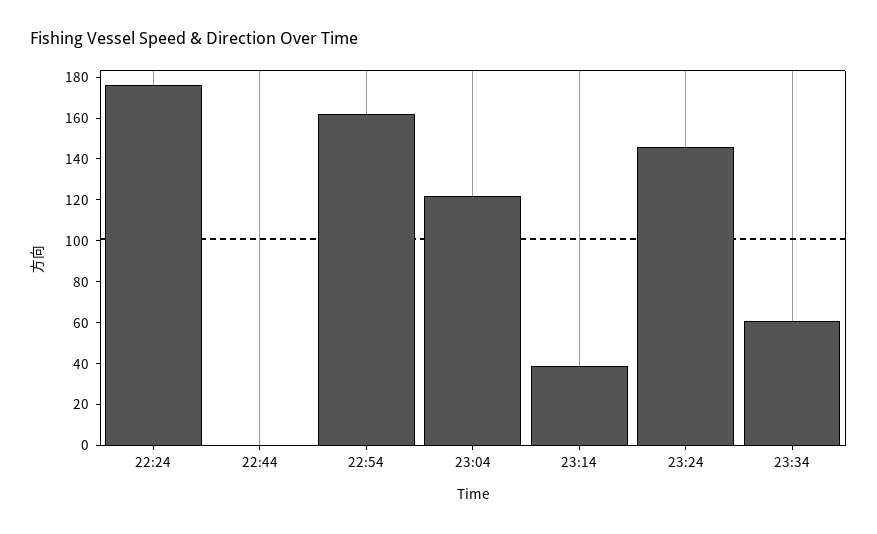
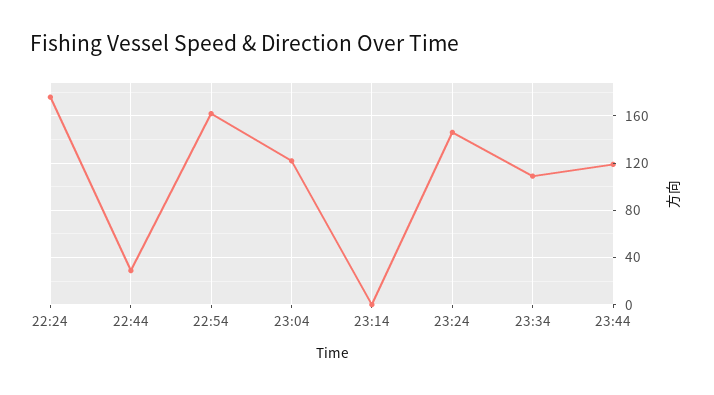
22:44: 0 -> 30
23:14: 40 -> 0
23:34: 60 -> 110
23:44: none -> 120

